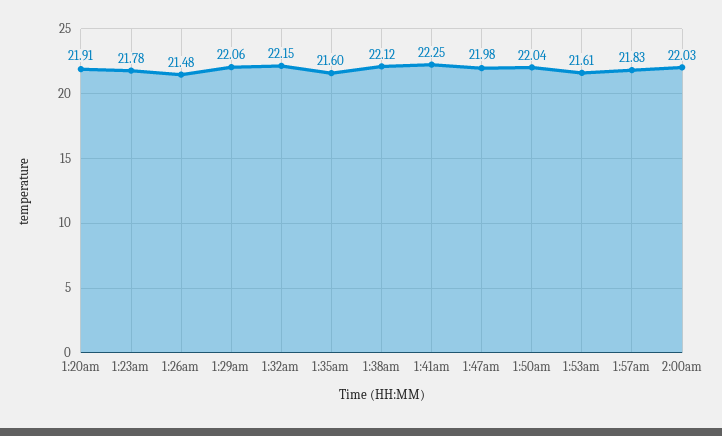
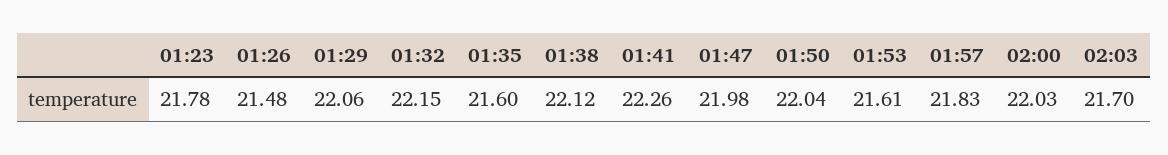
1:20am: 21.91 -> none
1:41am: 22.25 -> 22.26
02:03: none -> 21.7

